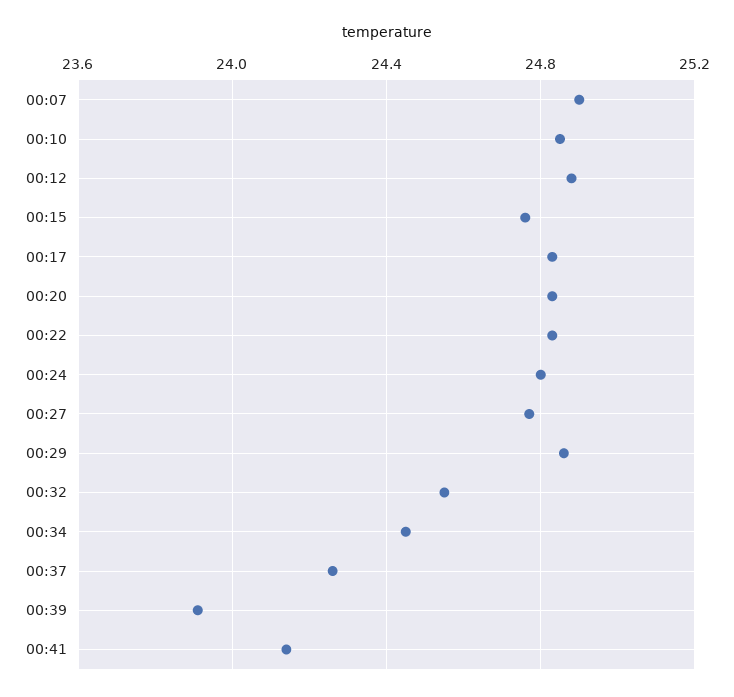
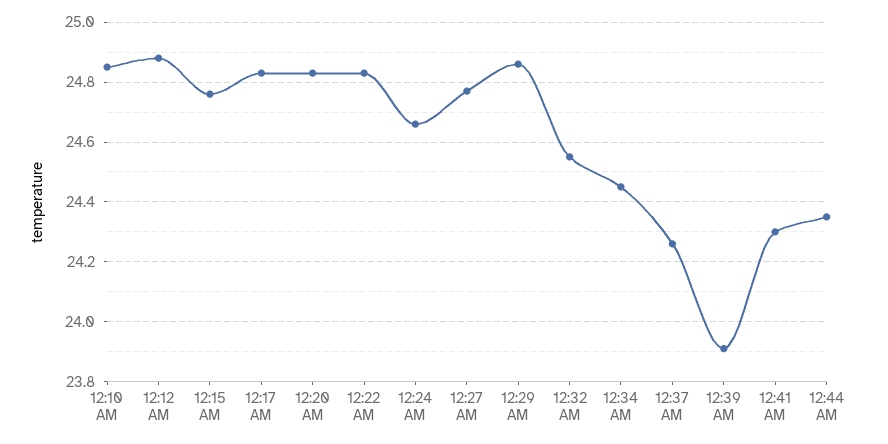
00:07: 24.9 -> none
00:24: 24.8 -> 24.65
00:41: 24.15 -> 24.3
12:44 AM: none -> 24.35

